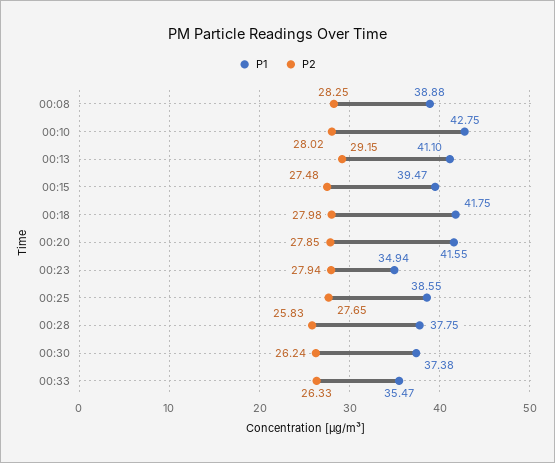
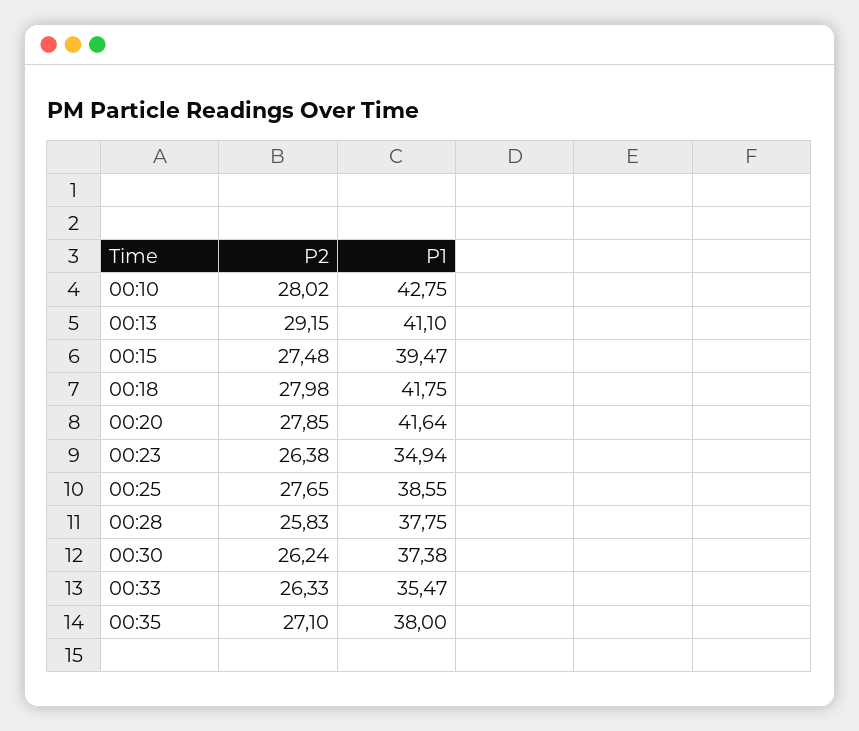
P1, 00:08: 38.88 -> none
P2, 00:08: 28.25 -> none
P1, 00:20: 41.55 -> 41.64
P2, 00:23: 27.94 -> 26.38
P2, 00:35: none -> 27.1
P1, 00:35: none -> 38

